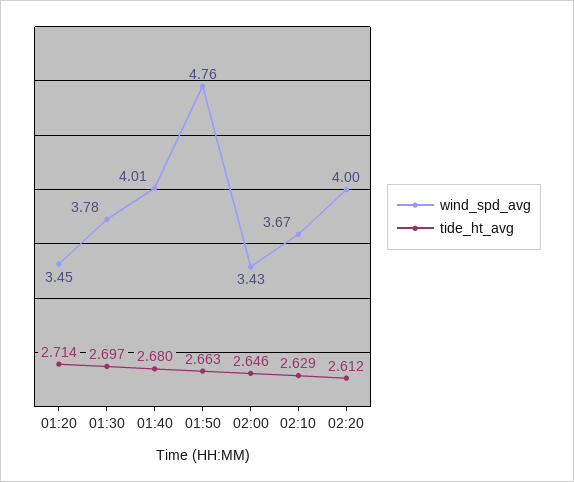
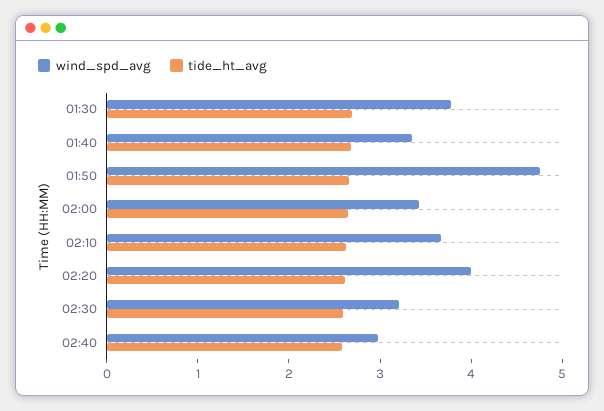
wind_spd_avg, 01:20: 3.45 -> none
tide_ht_avg, 01:20: 2.714 -> none
wind_spd_avg, 01:40: 4.01 -> 3.4
wind_spd_avg, 02:30: none -> 3.2
tide_ht_avg, 02:30: none -> 2.6
wind_spd_avg, 02:40: none -> 3
tide_ht_avg, 02:40: none -> 2.6

